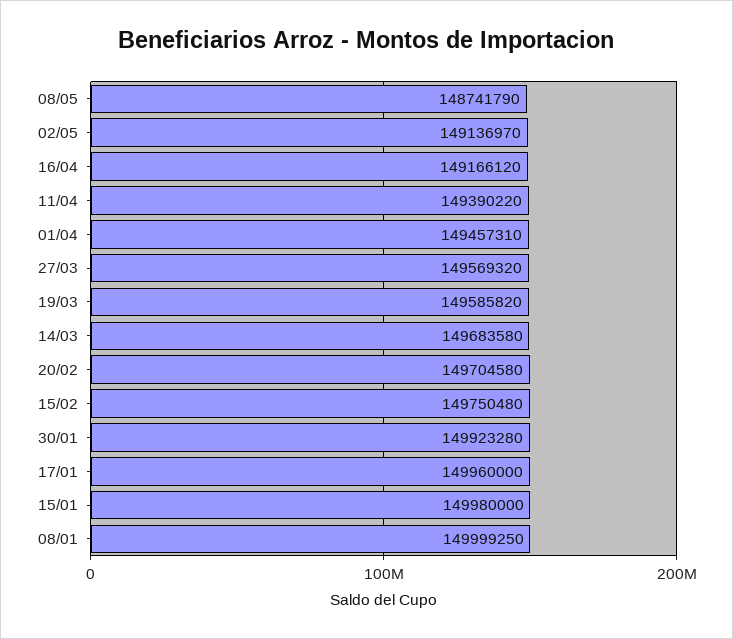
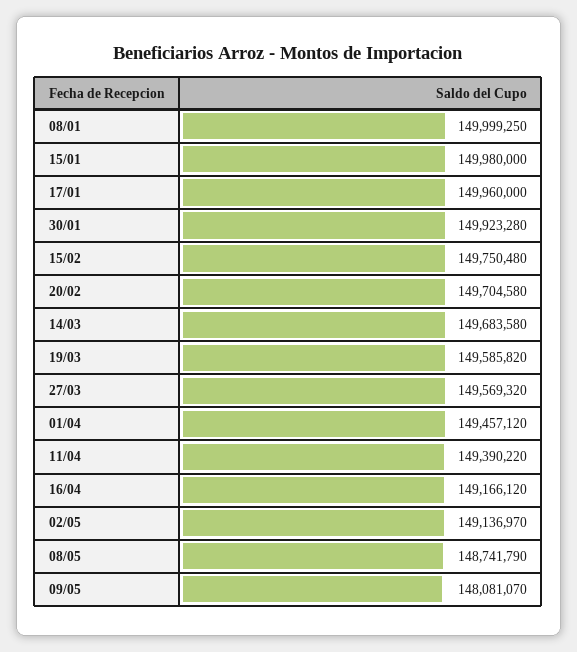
01/04: 149457310 -> 149457120
09/05: none -> 148081070

